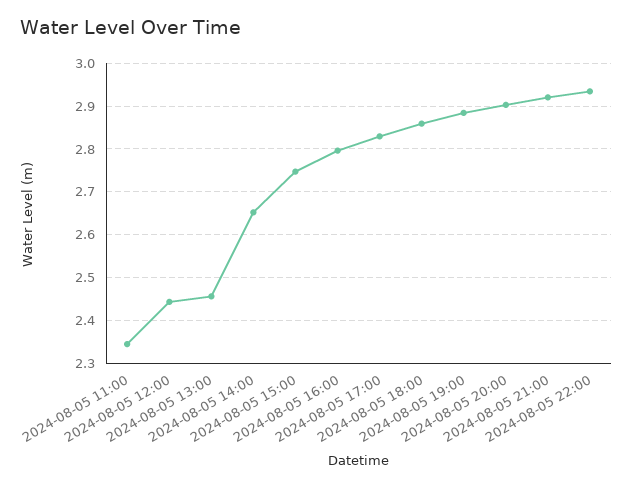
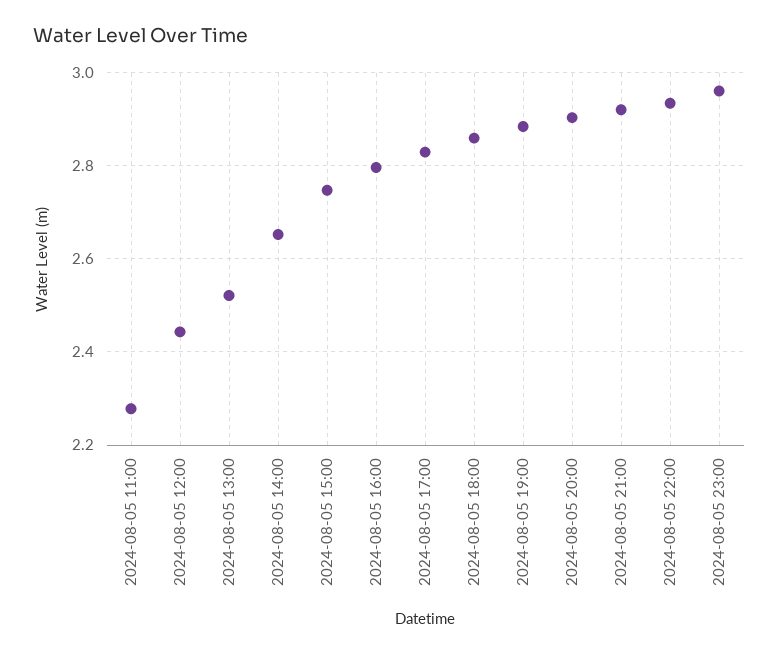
2024-08-05 11:00: 2.34 -> 2.28
2024-08-05 13:00: 2.46 -> 2.52
2024-08-05 23:00: none -> 2.96

